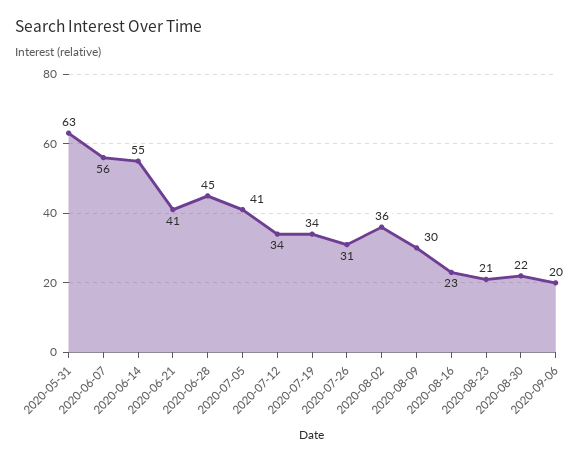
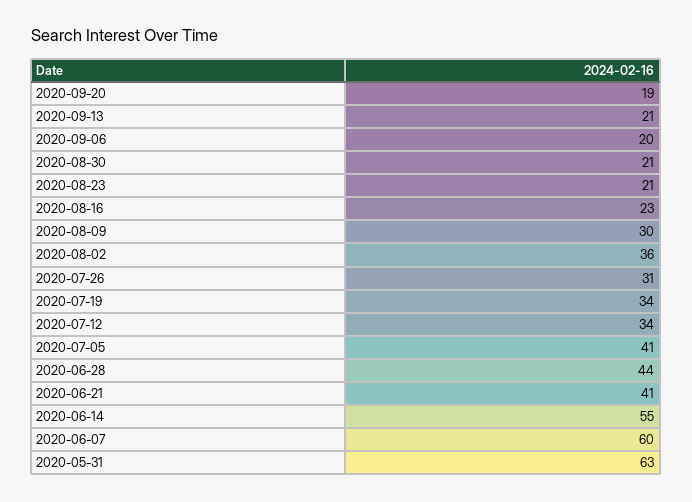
2020-06-07: 56 -> 60
2020-06-28: 45 -> 44
2020-08-30: 22 -> 21
2020-09-20: none -> 19
2020-09-13: none -> 21

